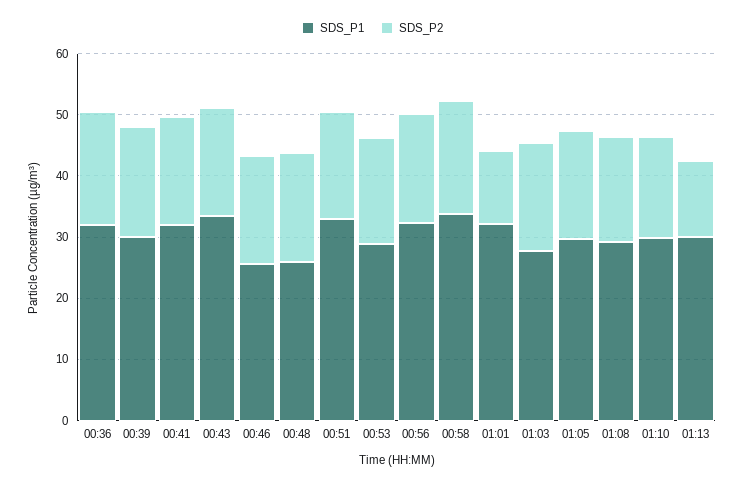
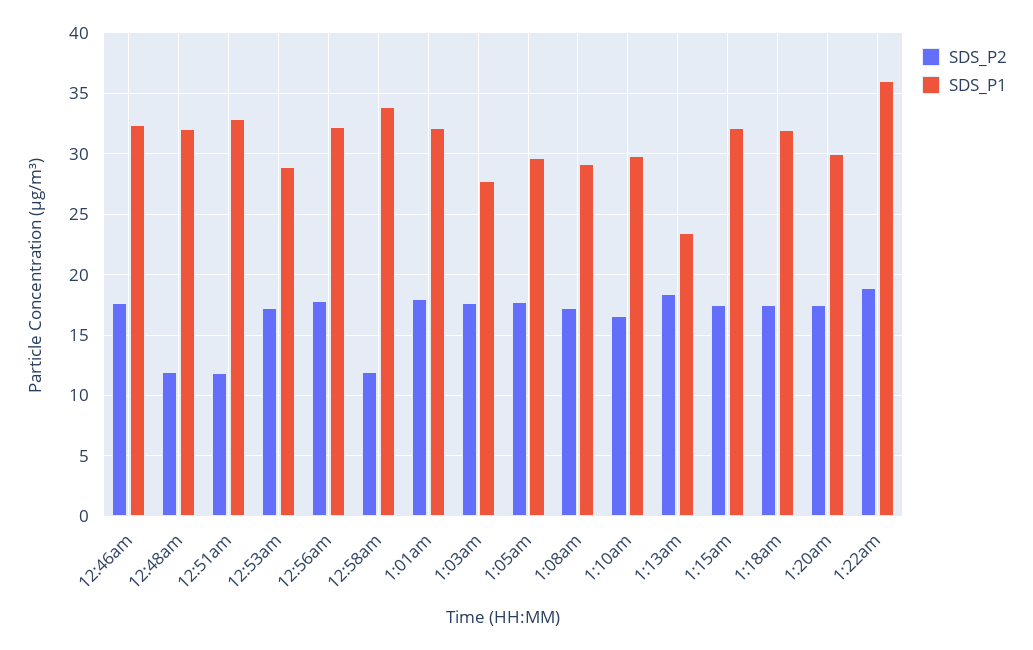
SDS_P1, 00:36: 32 -> none
SDS_P2, 00:36: 18 -> none
SDS_P1, 00:39: 30 -> none
SDS_P2, 00:39: 18 -> none
SDS_P1, 00:41: 32 -> none
SDS_P2, 00:41: 18 -> none
SDS_P1, 00:43: 34 -> none
SDS_P2, 00:43: 18 -> none
SDS_P1, 00:46: 26 -> 32.5
SDS_P1, 00:48: 26 -> 32
SDS_P2, 00:48: 18 -> 12
SDS_P2, 00:51: 18 -> 12
SDS_P2, 00:58: 18 -> 12
SDS_P2, 01:01: 12 -> 18
SDS_P1, 01:13: 30 -> 23.5
SDS_P2, 01:13: 12 -> 18.5
SDS_P2, 1:15am: none -> 17.5
SDS_P1, 1:15am: none -> 32
SDS_P2, 1:18am: none -> 17.5
SDS_P1, 1:18am: none -> 32
SDS_P2, 1:20am: none -> 17.5
SDS_P1, 1:20am: none -> 30
SDS_P2, 1:22am: none -> 19
SDS_P1, 1:22am: none -> 36

